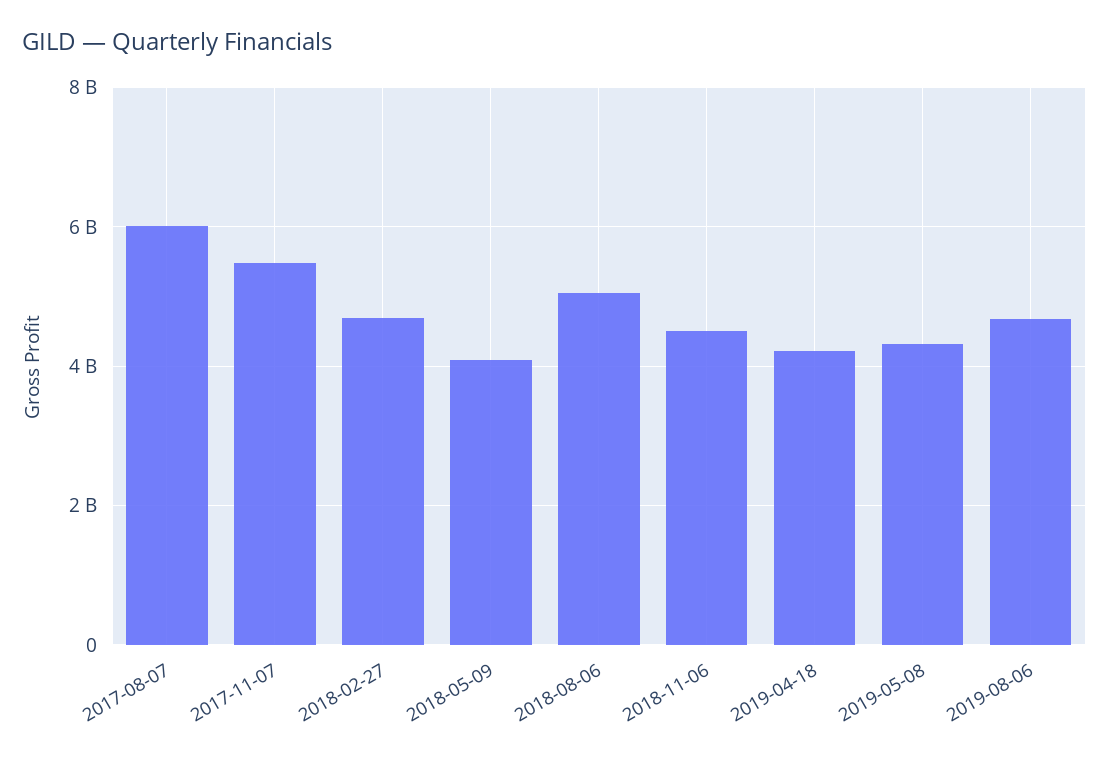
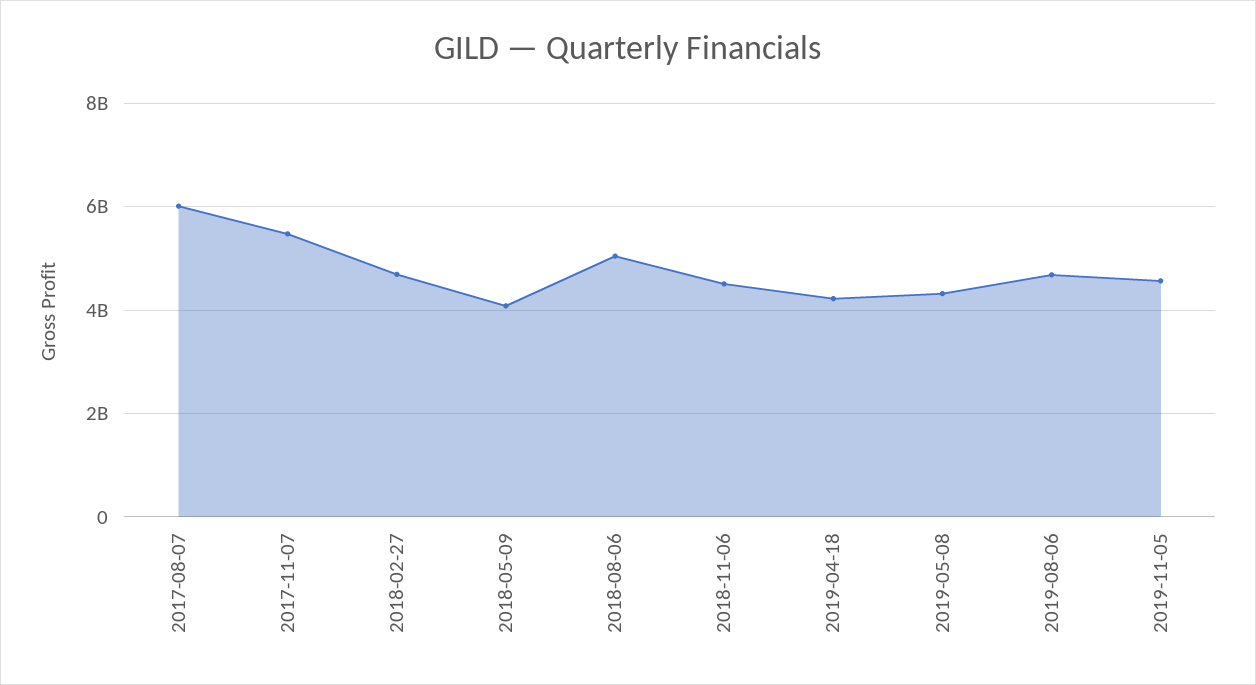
2019-11-05: none -> 4600000000

